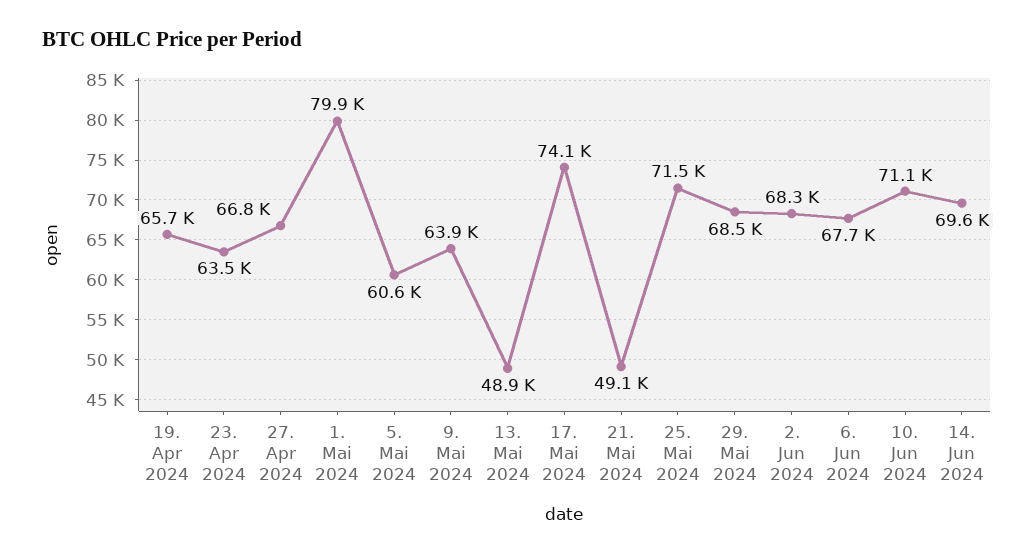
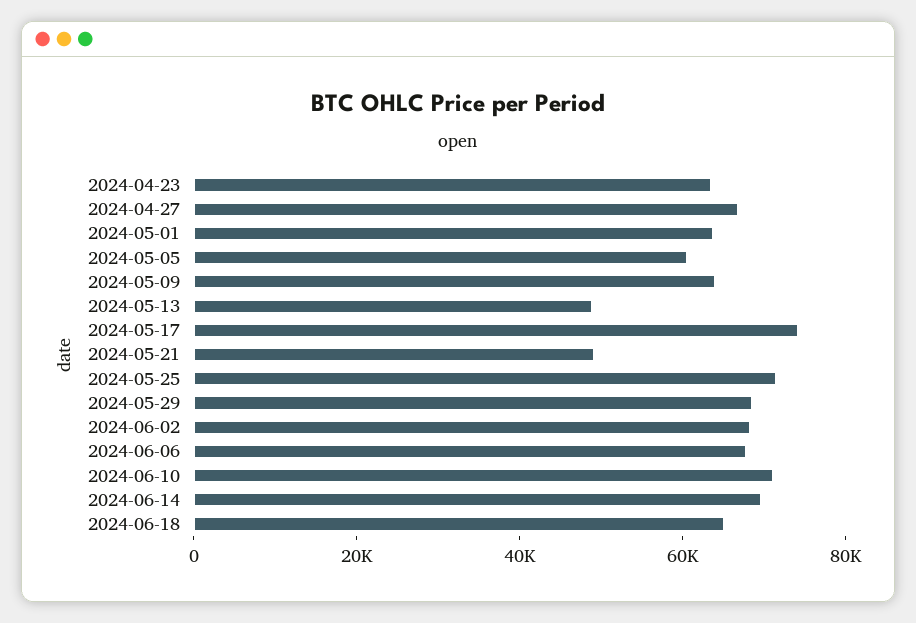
19. Apr 2024: 65700 -> none
1. Mai 2024: 79900 -> 65000
2024-06-18: none -> 65000

